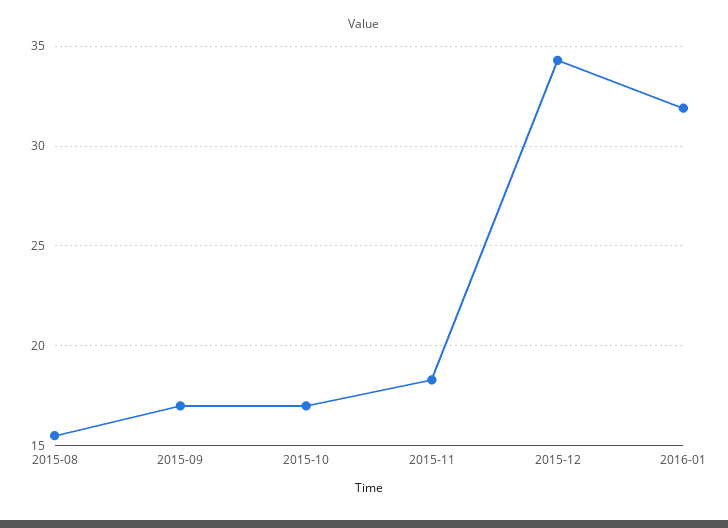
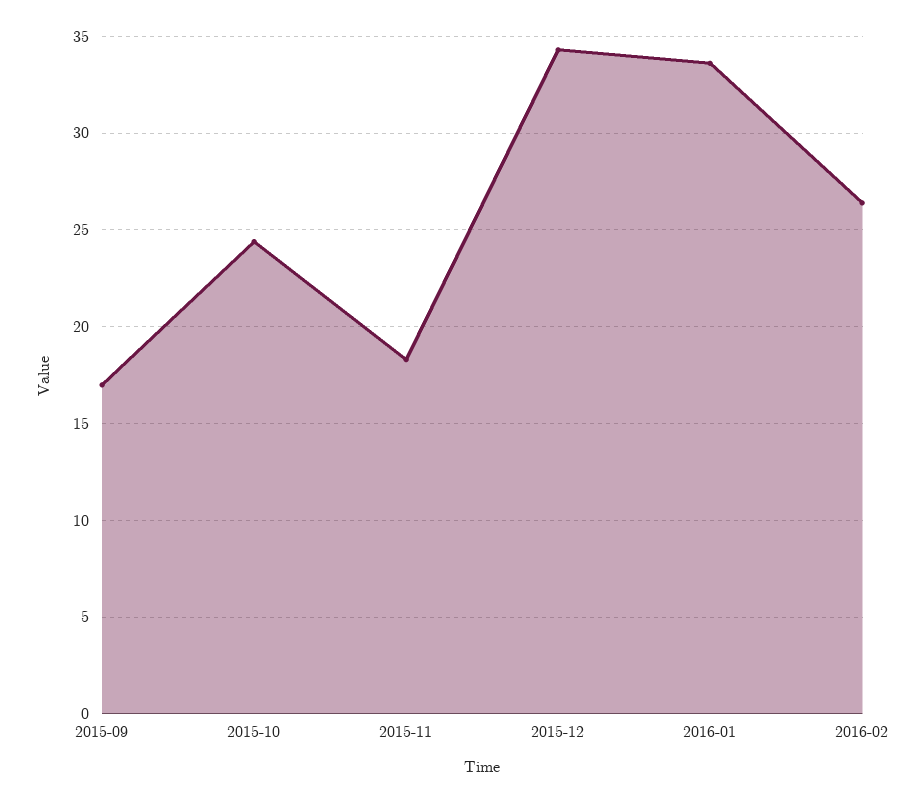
2015-08: 15.5 -> none
2015-10: 17 -> 24.5
2016-01: 32 -> 33.5
2016-02: none -> 26.5

